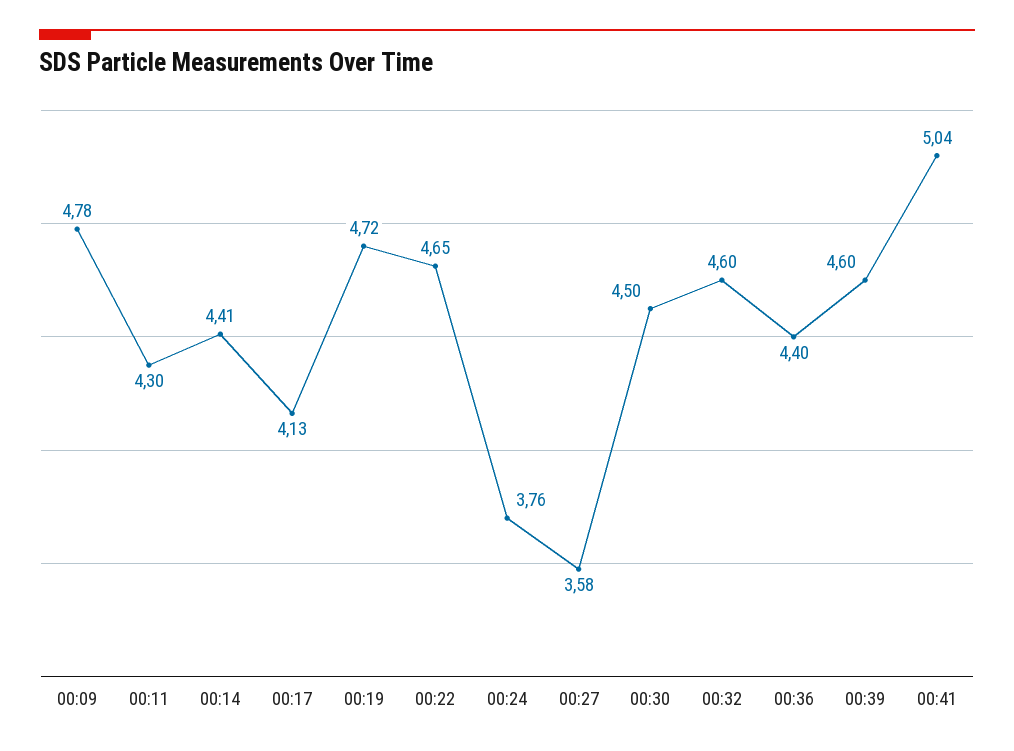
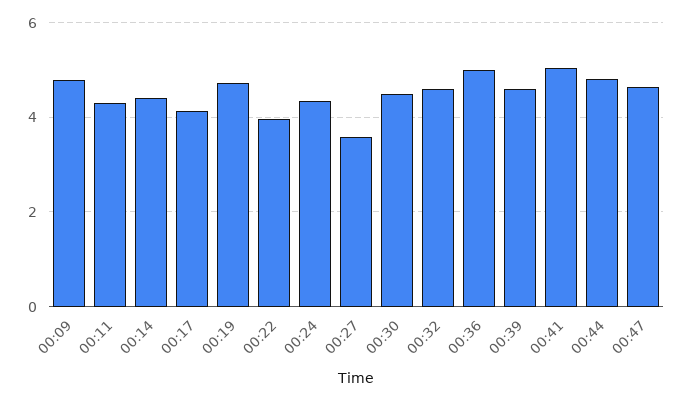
00:22: 4.65 -> 4
00:24: 3.76 -> 4.4
00:36: 4.4 -> 5
00:44: none -> 4.8
00:47: none -> 4.6

